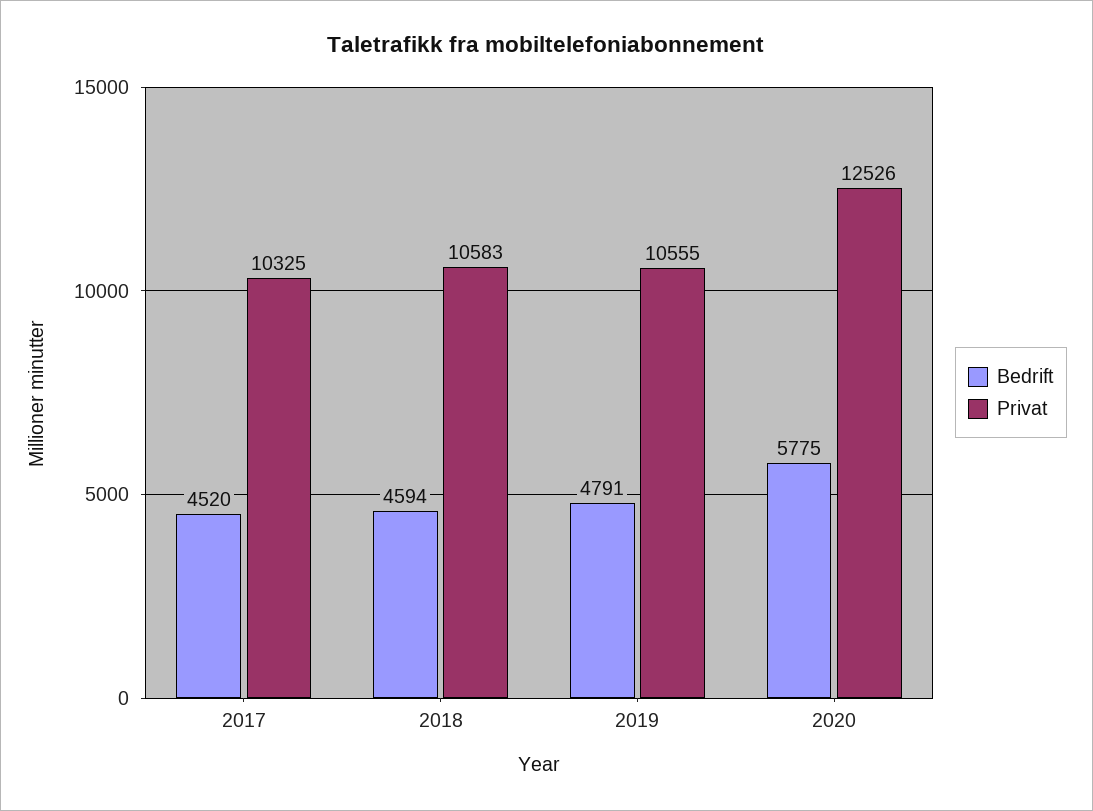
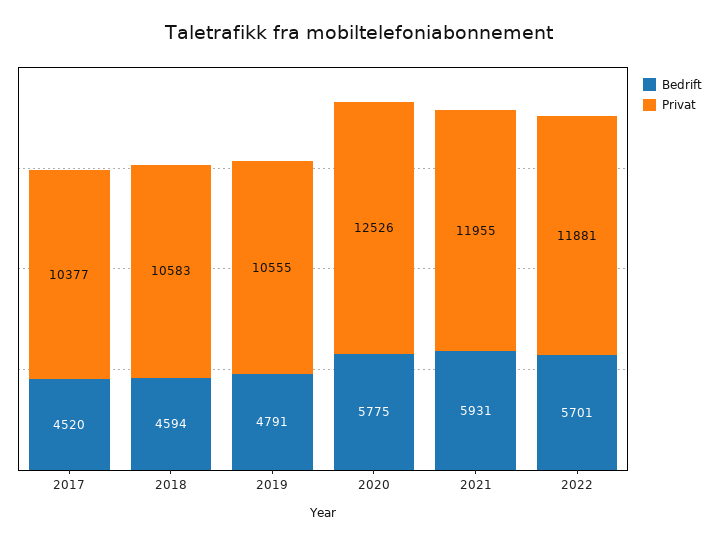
Privat, 2017: 10325 -> 10377
Bedrift, 2021: none -> 5931
Privat, 2021: none -> 11955
Bedrift, 2022: none -> 5701
Privat, 2022: none -> 11881

